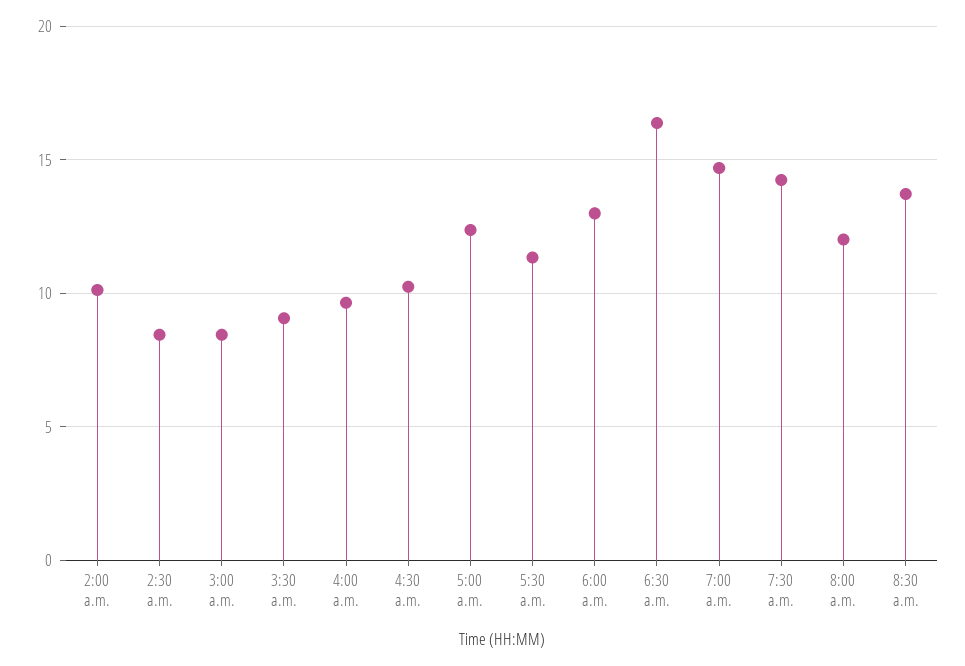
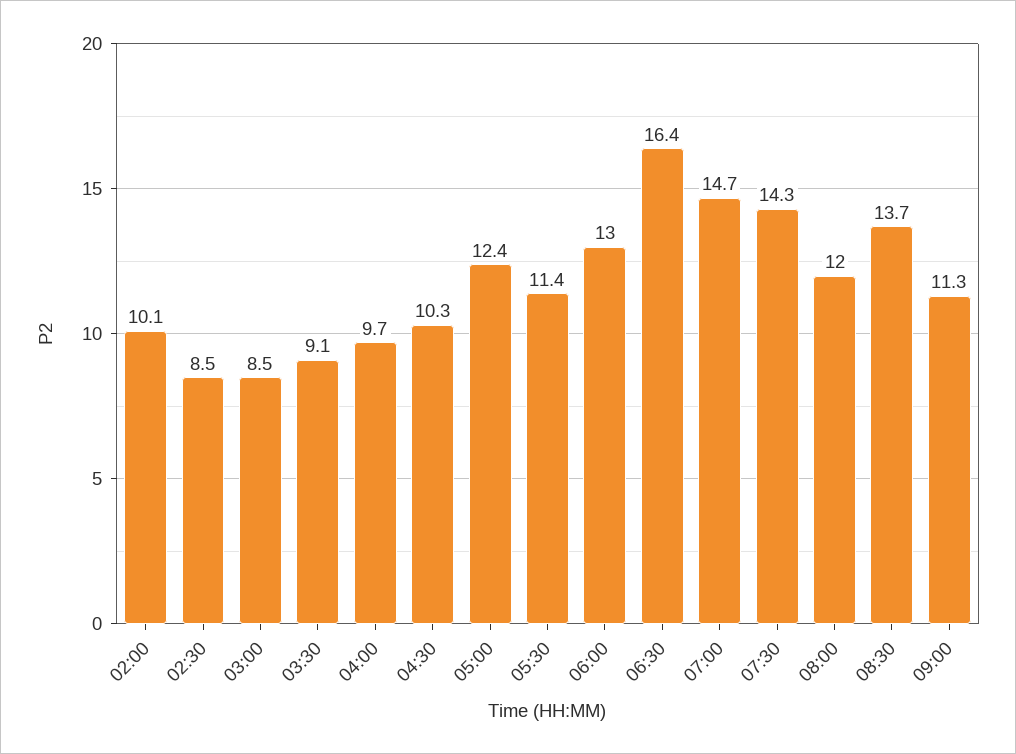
09:00: none -> 11.3

